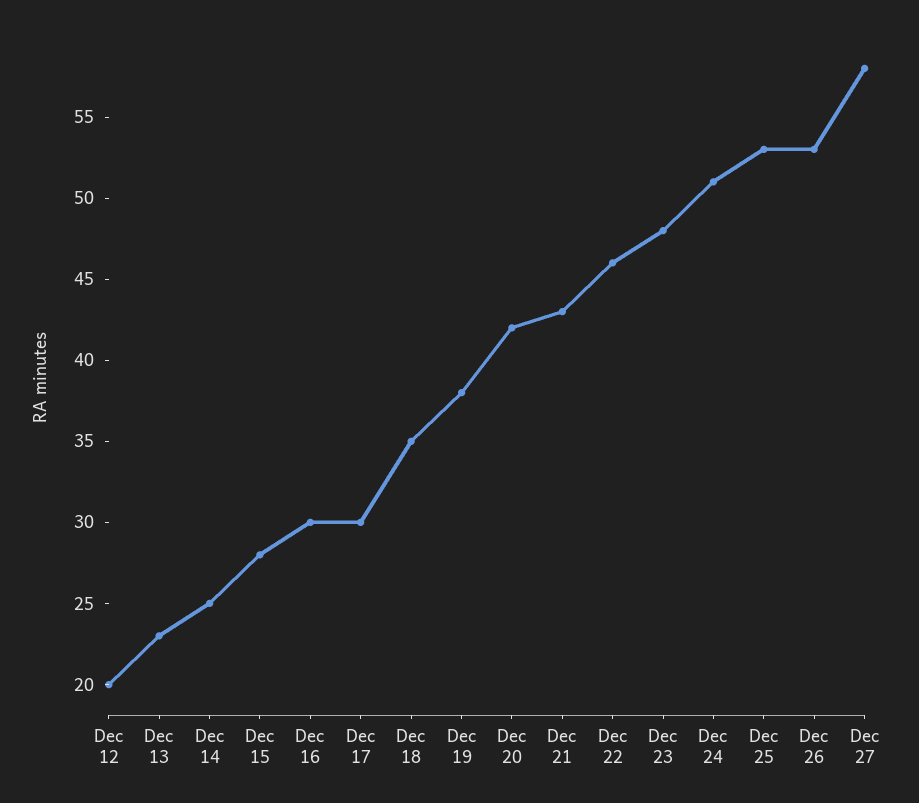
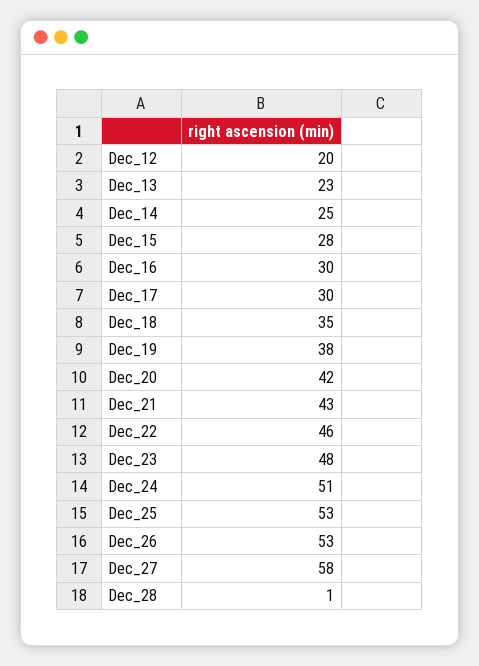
Dec_28: none -> 1

